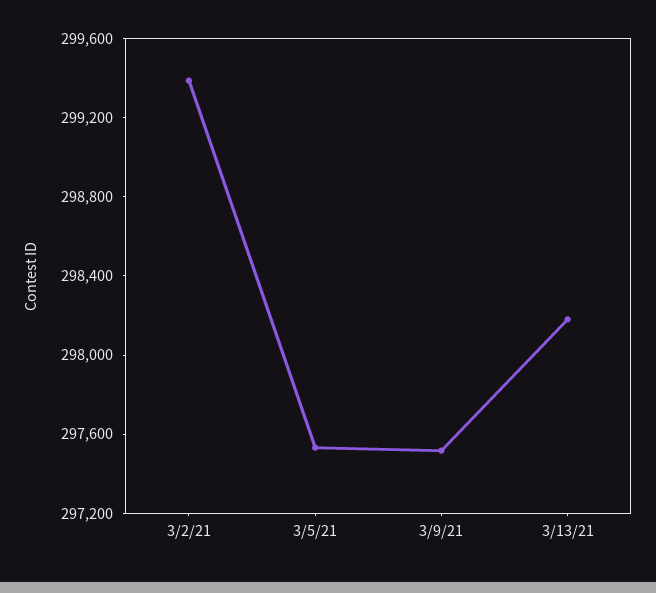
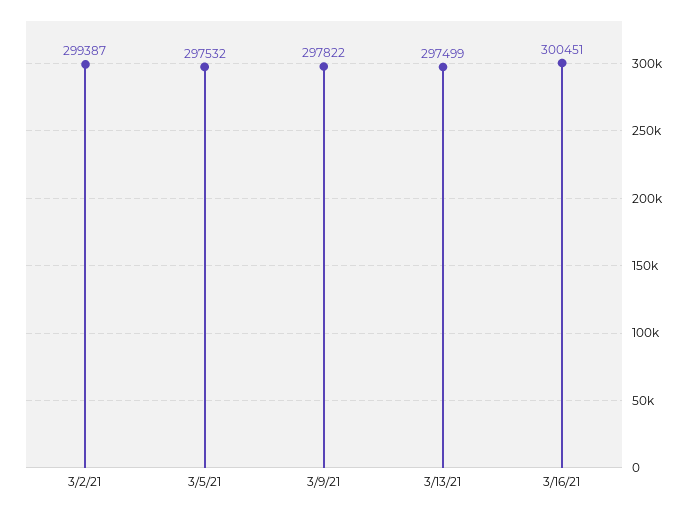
3/9/21: 297500 -> 297822
3/13/21: 298200 -> 297499
3/16/21: none -> 300451

